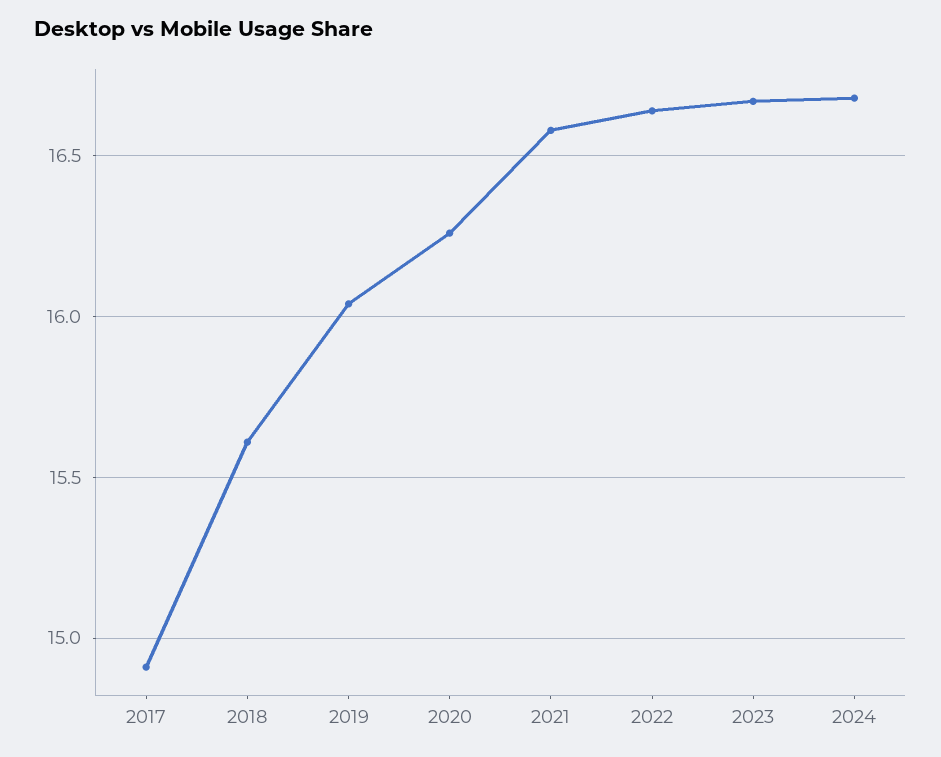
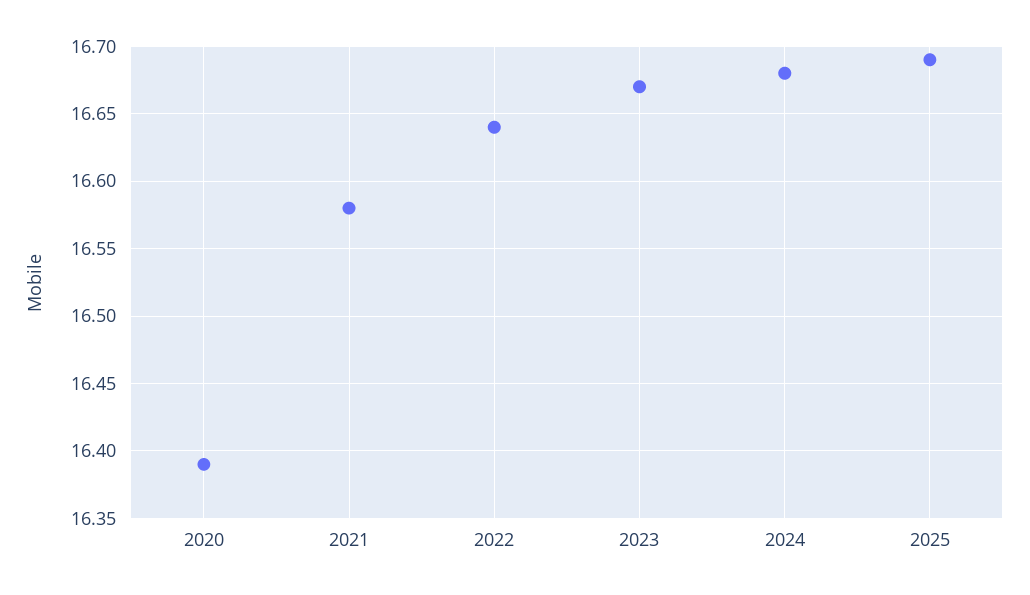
2017: 14.9 -> none
2018: 15.6 -> none
2019: 16.05 -> none
2020: 16.25 -> 16.39
2025: none -> 16.69

